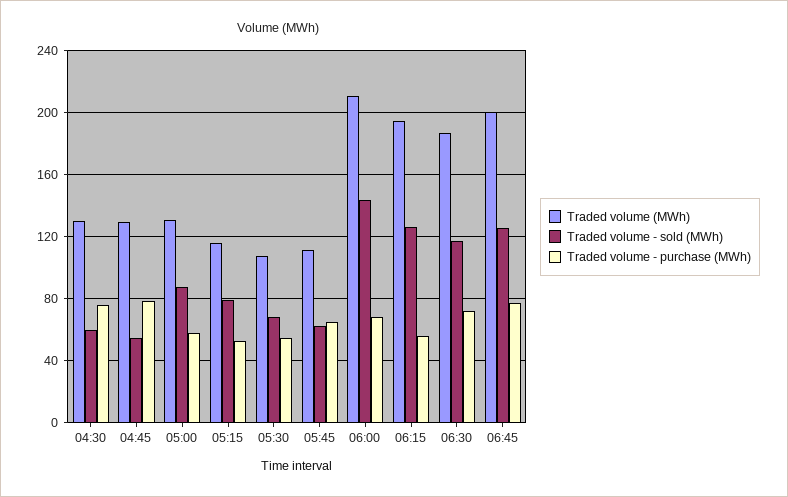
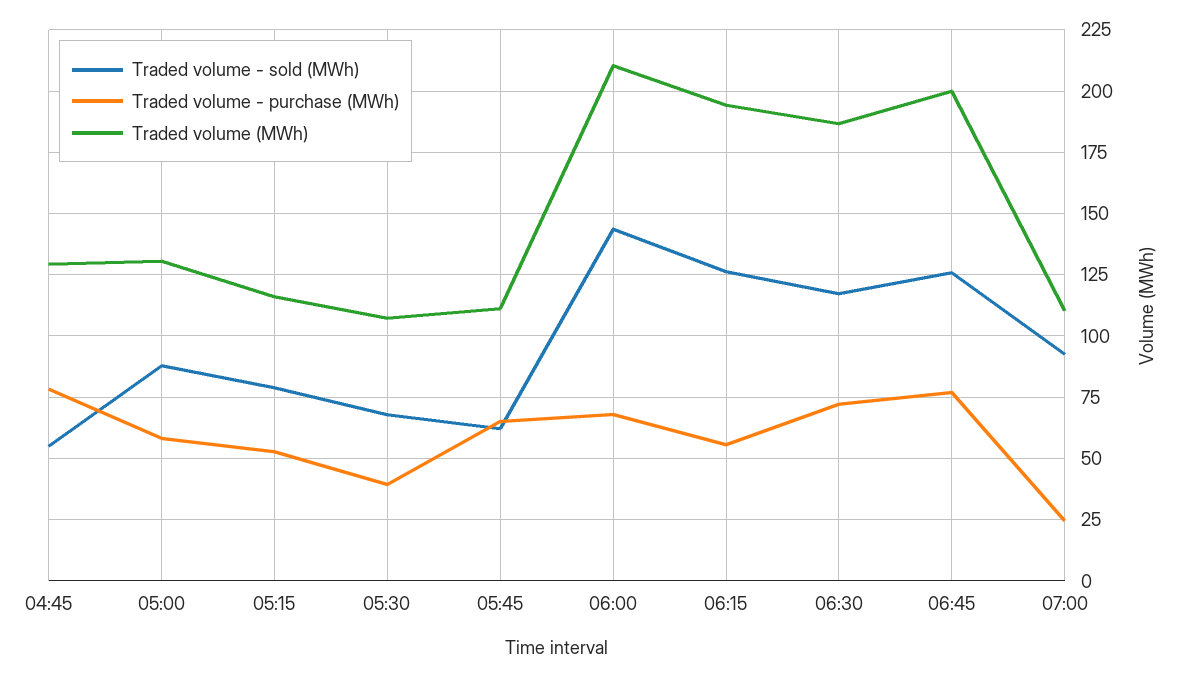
Traded volume (MWh), 04:30: 130 -> none
Traded volume - sold (MWh), 04:30: 60 -> none
Traded volume - purchase (MWh), 04:30: 75 -> none
Traded volume - purchase (MWh), 05:30: 55 -> 40
Traded volume - sold (MWh), 07:00: none -> 92.5
Traded volume - purchase (MWh), 07:00: none -> 25
Traded volume (MWh), 07:00: none -> 110

